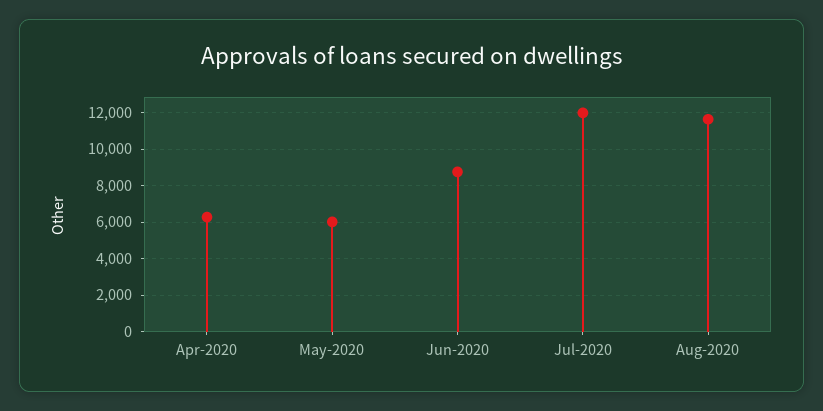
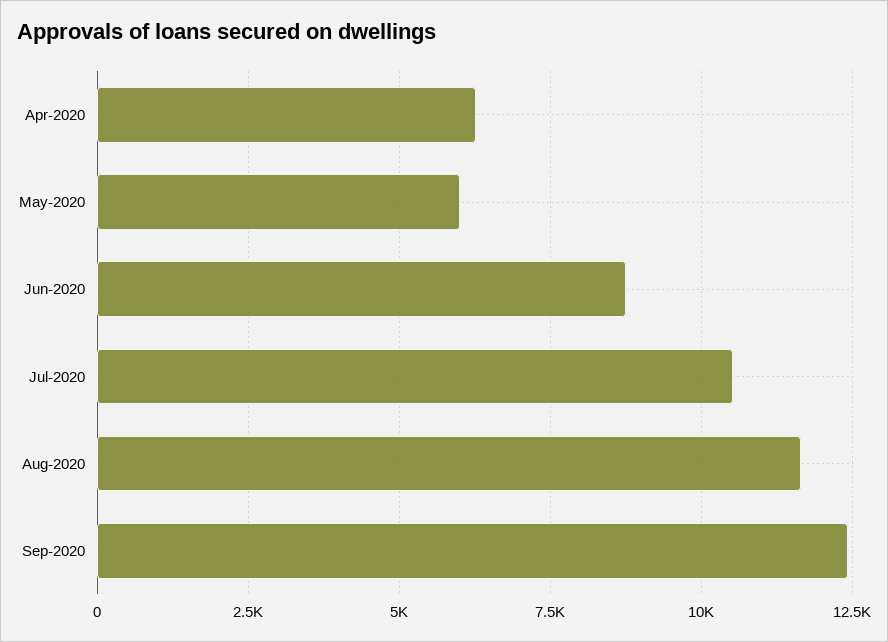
Jul-2020: 12000 -> 10500
Sep-2020: none -> 12500

